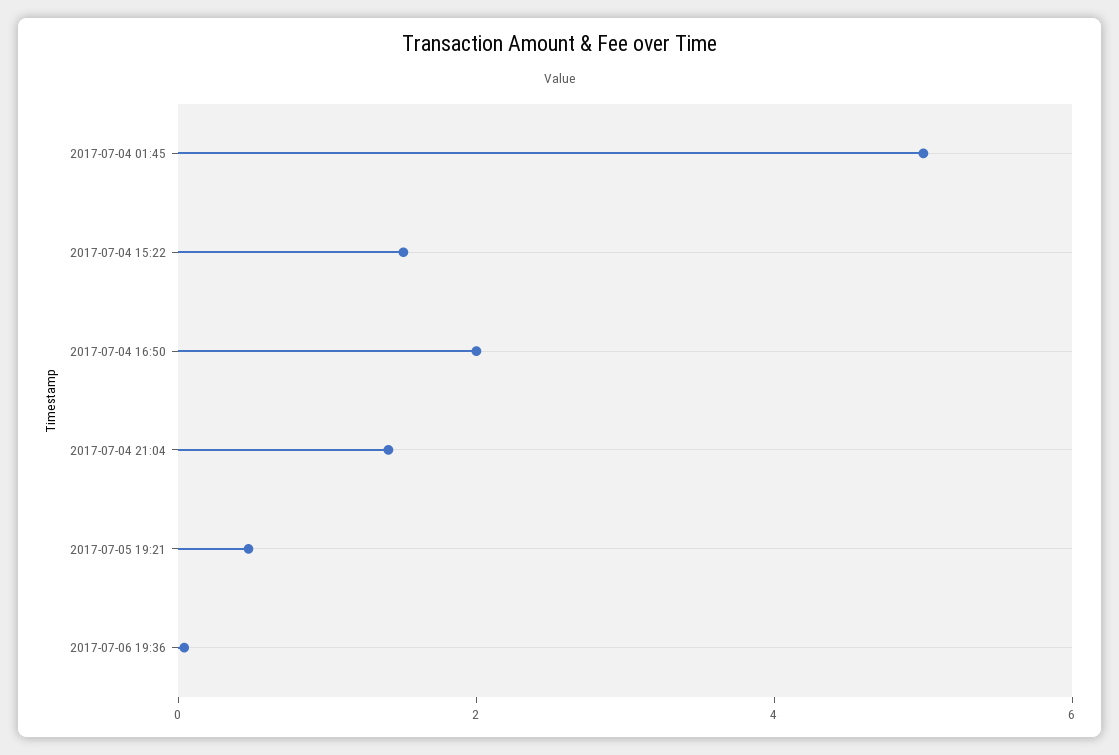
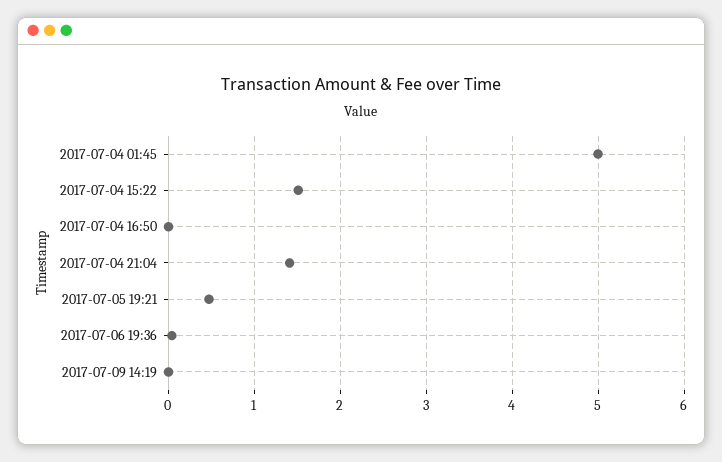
2017-07-04 16:50: 2 -> 0
2017-07-09 14:19: none -> 0

